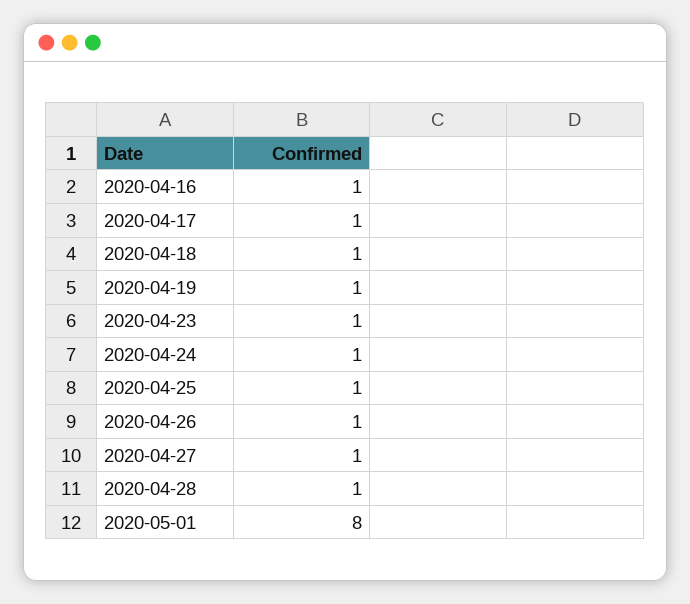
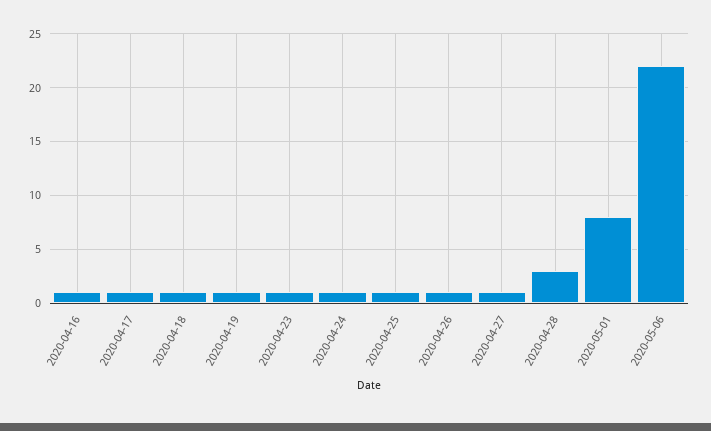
2020-04-28: 1 -> 3
2020-05-06: none -> 22

